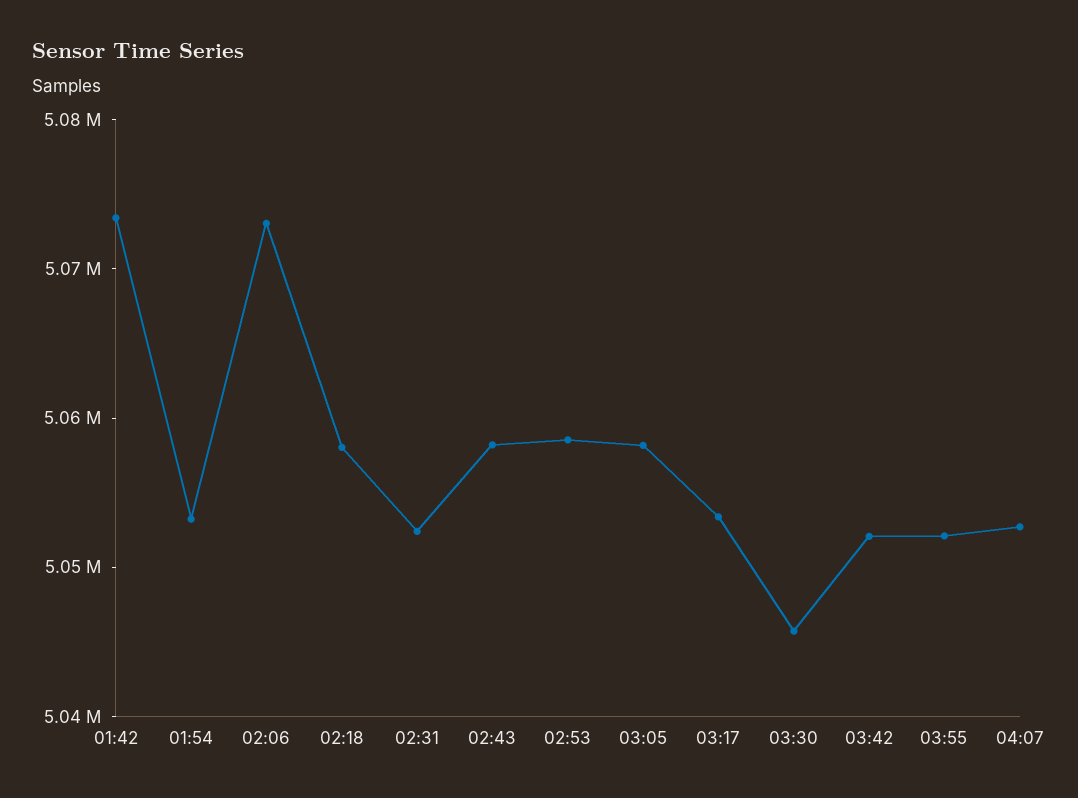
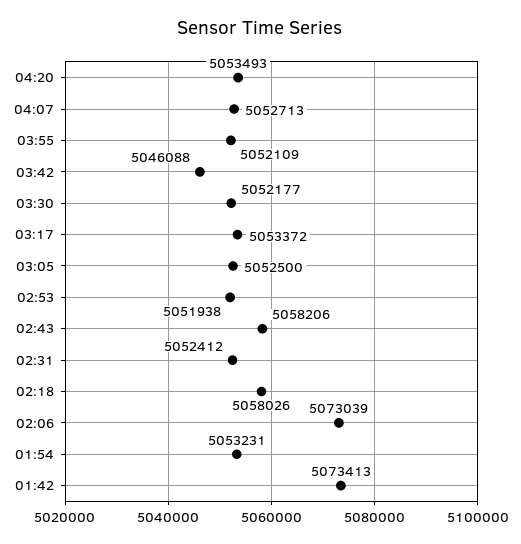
02:53: 5058000 -> 5051938
03:05: 5058000 -> 5052500
03:30: 5046000 -> 5052177
03:42: 5052000 -> 5046088
04:20: none -> 5053493

